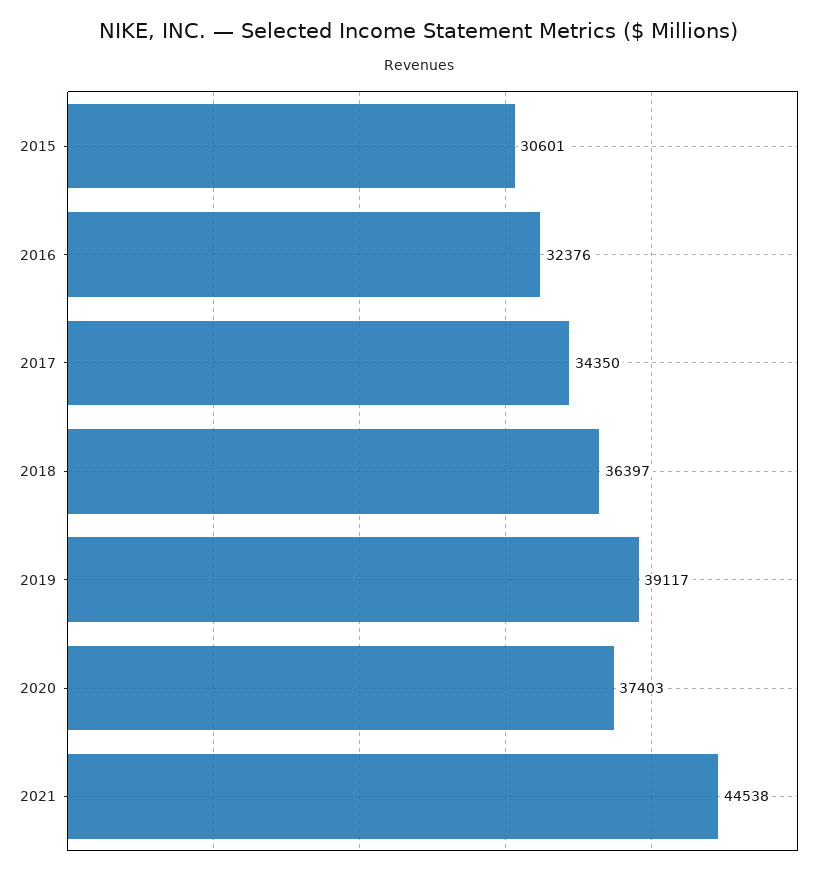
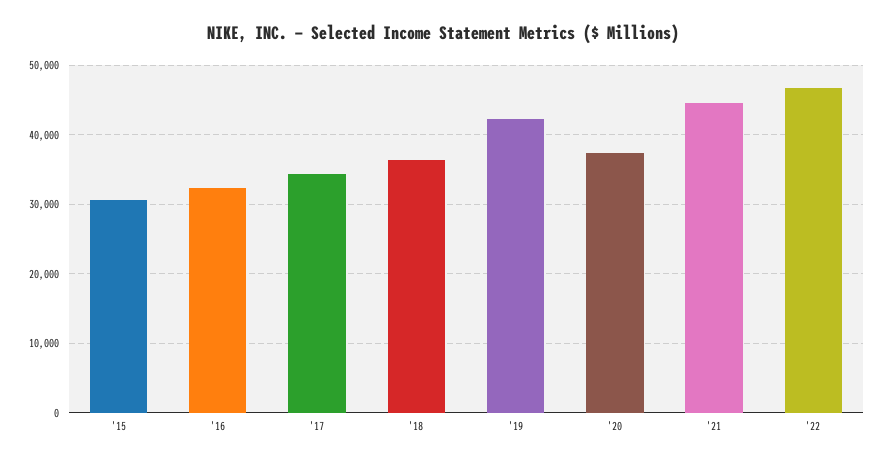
2019: 39117 -> 42000
'22: none -> 47000

